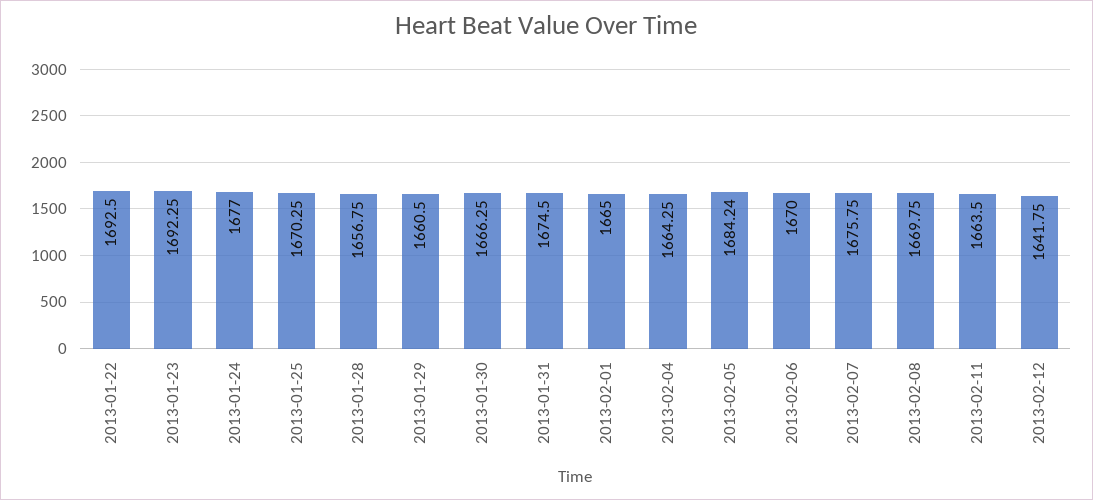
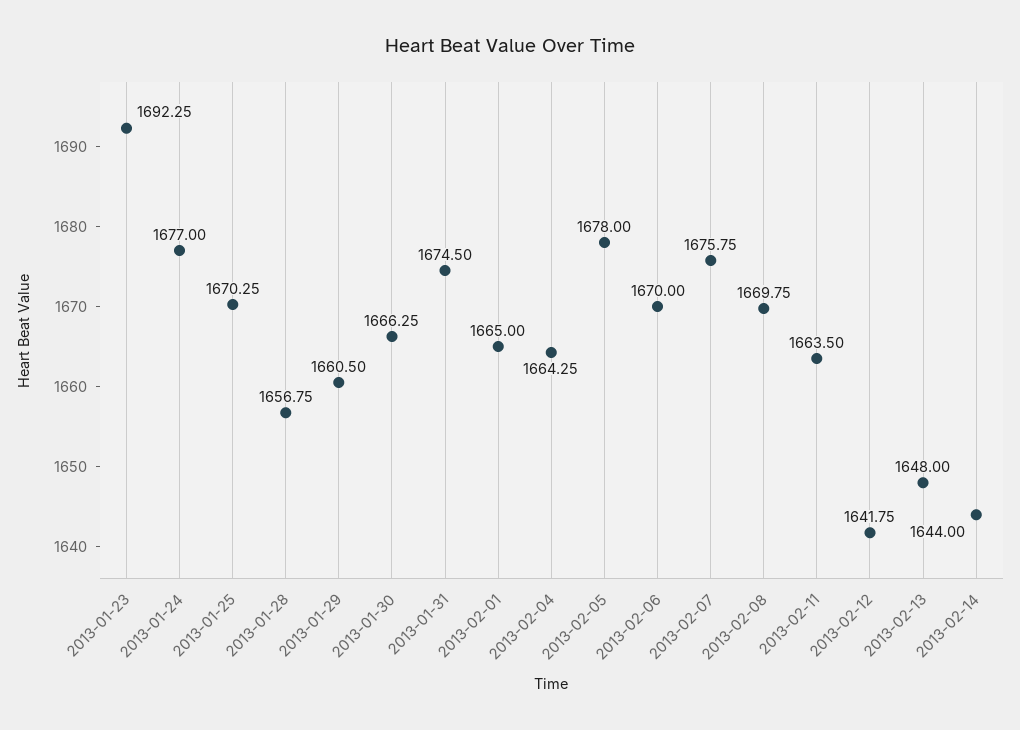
2013-01-22: 1692.5 -> none
2013-02-05: 1684.24 -> 1678
2013-02-13: none -> 1648
2013-02-14: none -> 1644

